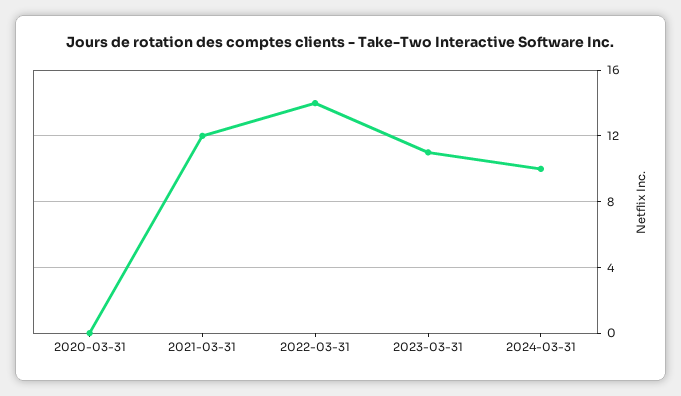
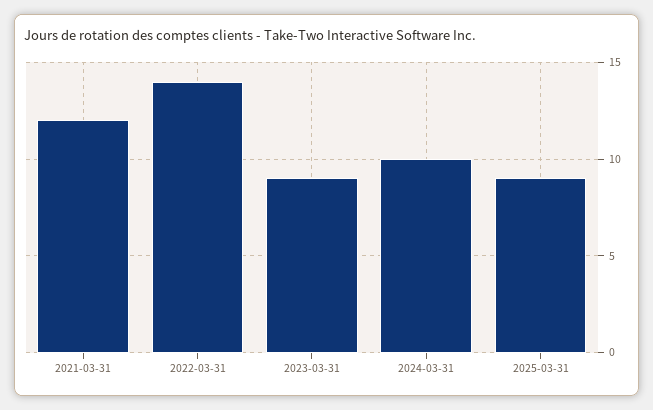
2020-03-31: 0 -> none
2023-03-31: 11 -> 9
2025-03-31: none -> 9

